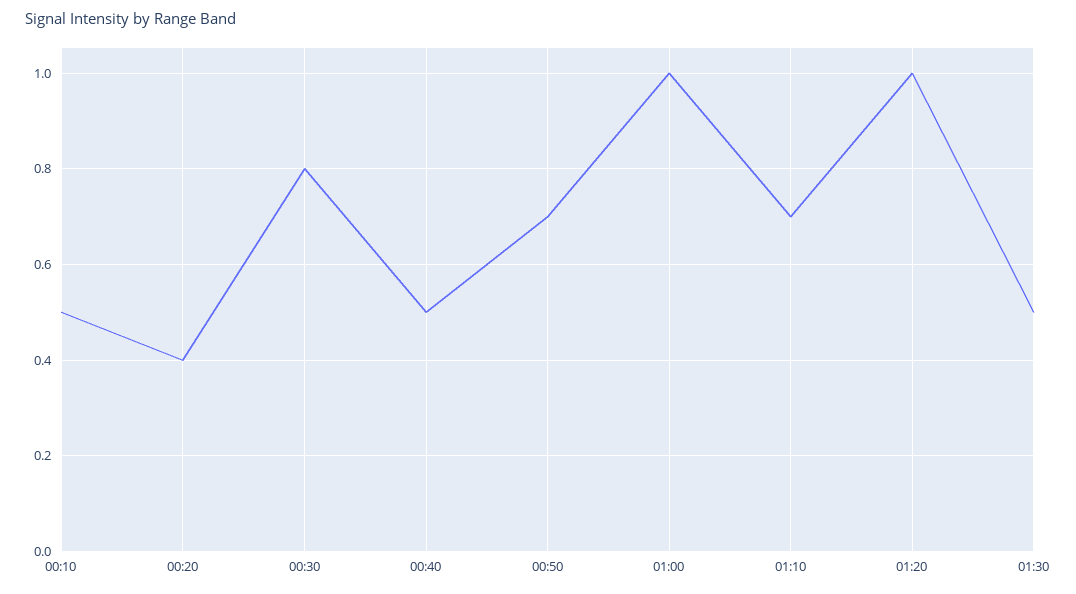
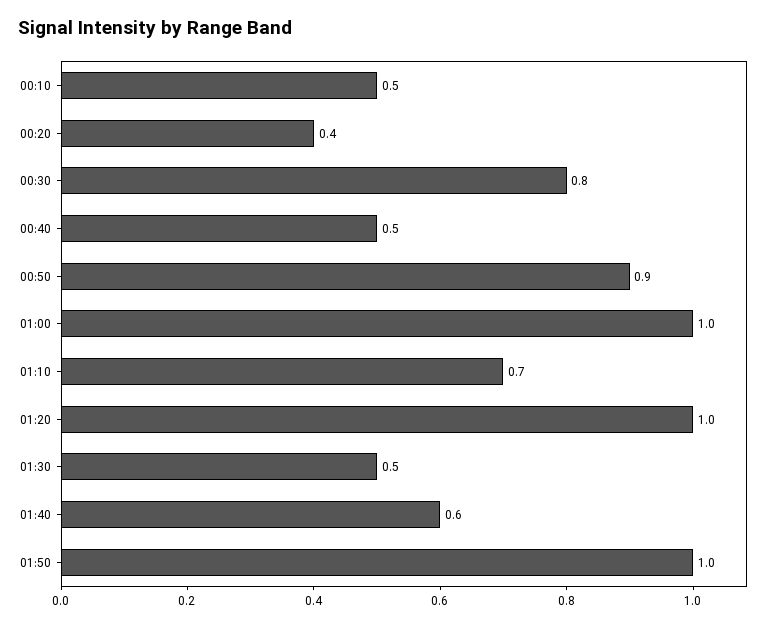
00:50: 0.7 -> 0.9
01:40: none -> 0.6
01:50: none -> 1

